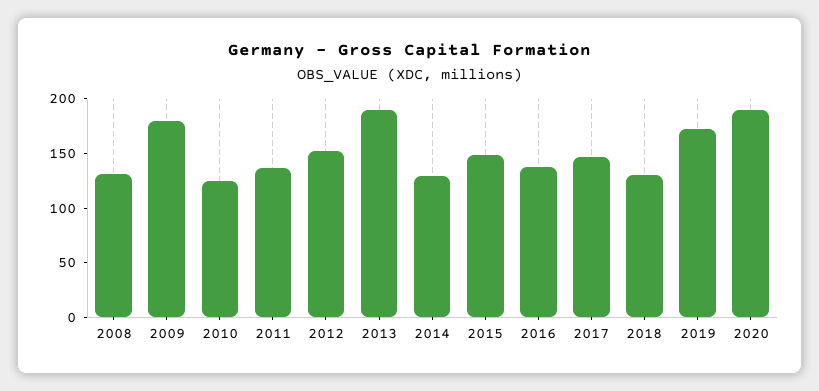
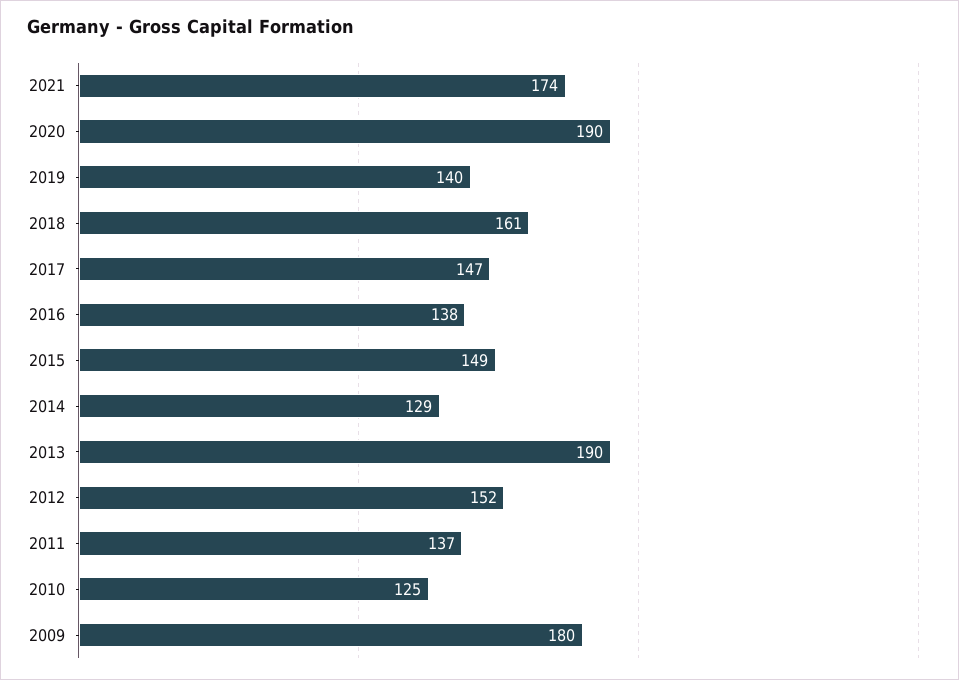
2008: 130 -> none
2018: 130 -> 161
2019: 170 -> 140
2021: none -> 174

